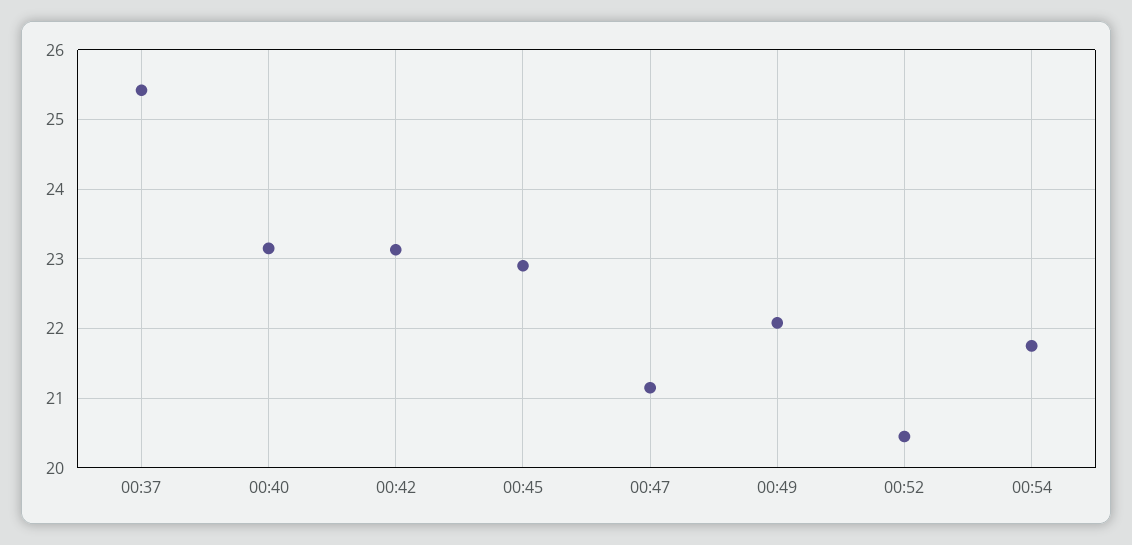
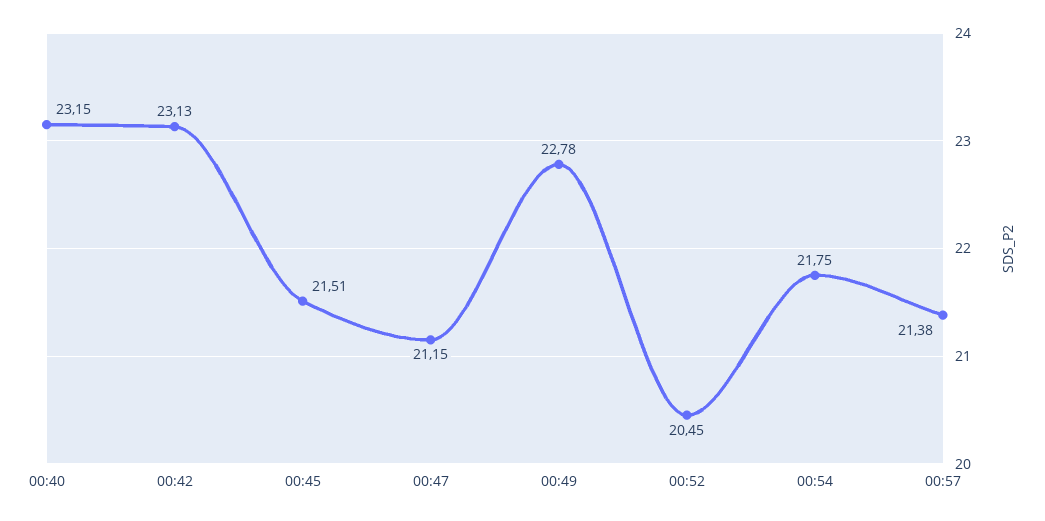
00:37: 25.4 -> none
00:45: 22.9 -> 21.51
00:49: 22.1 -> 22.78
00:57: none -> 21.38

